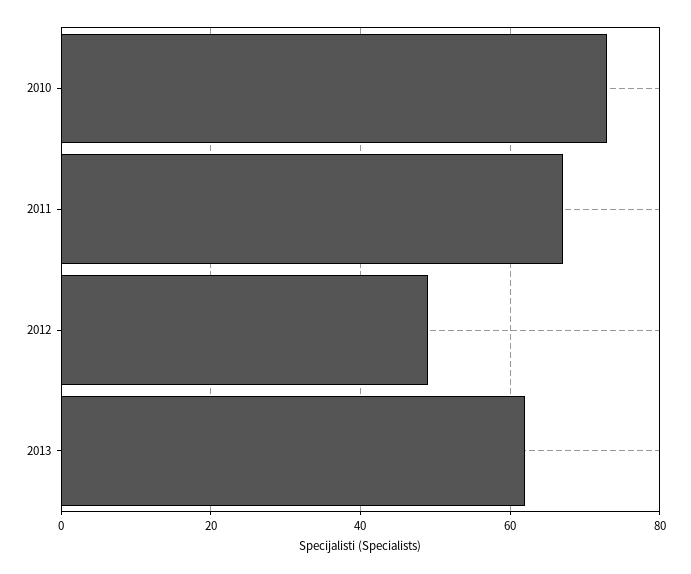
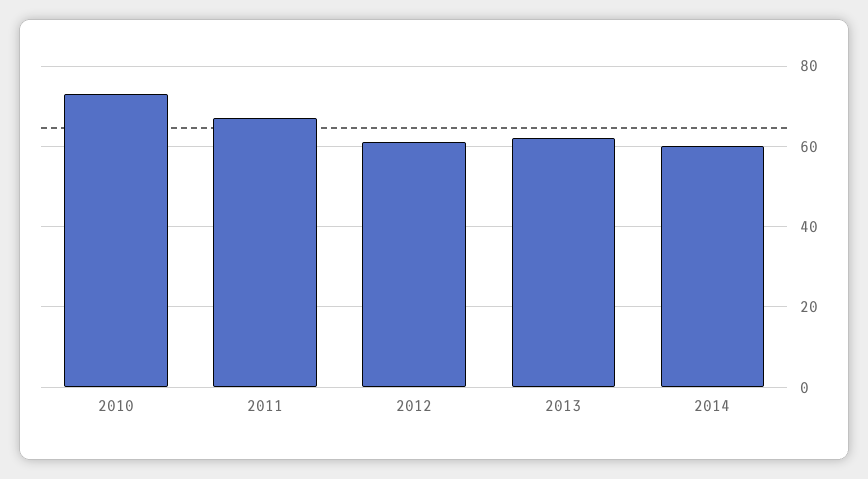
2012: 50 -> 60
2014: none -> 60

